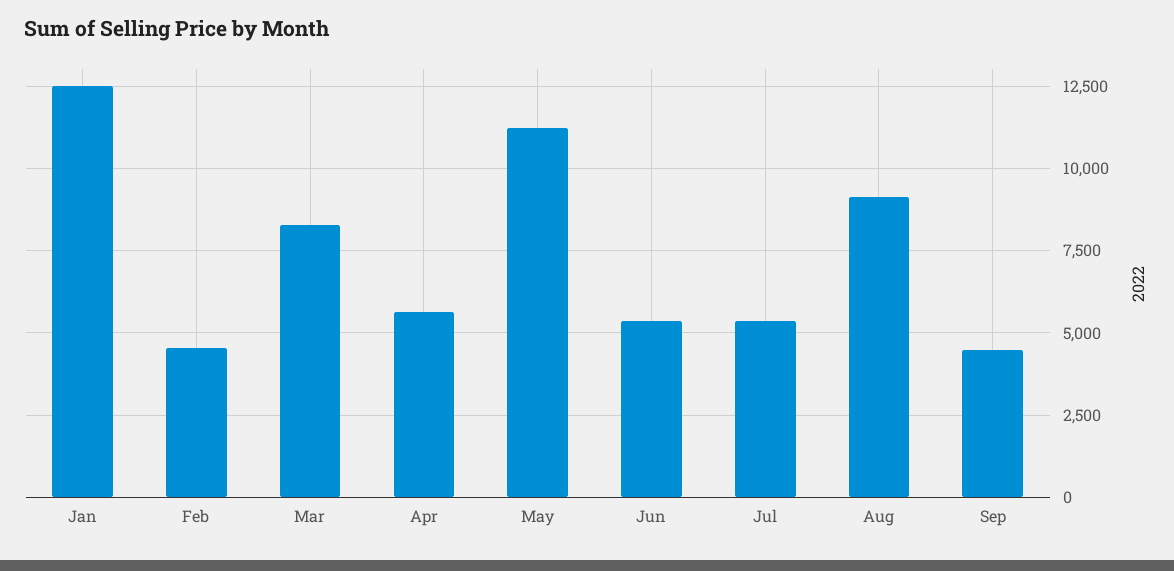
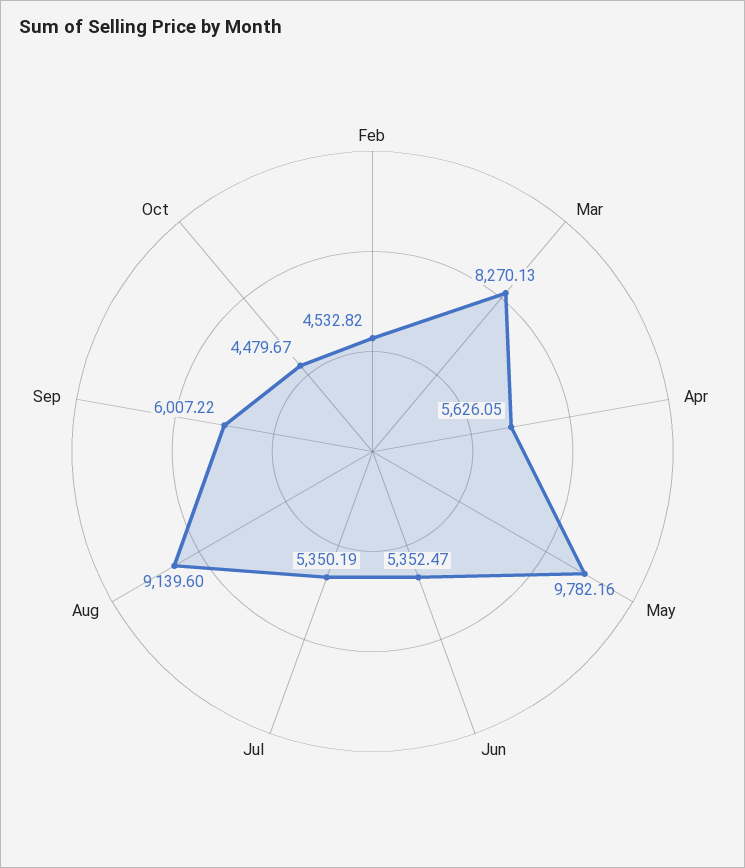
Jan: 12500 -> none
May: 11250 -> 9782.16
Sep: 4500 -> 6007.22
Oct: none -> 4479.67

